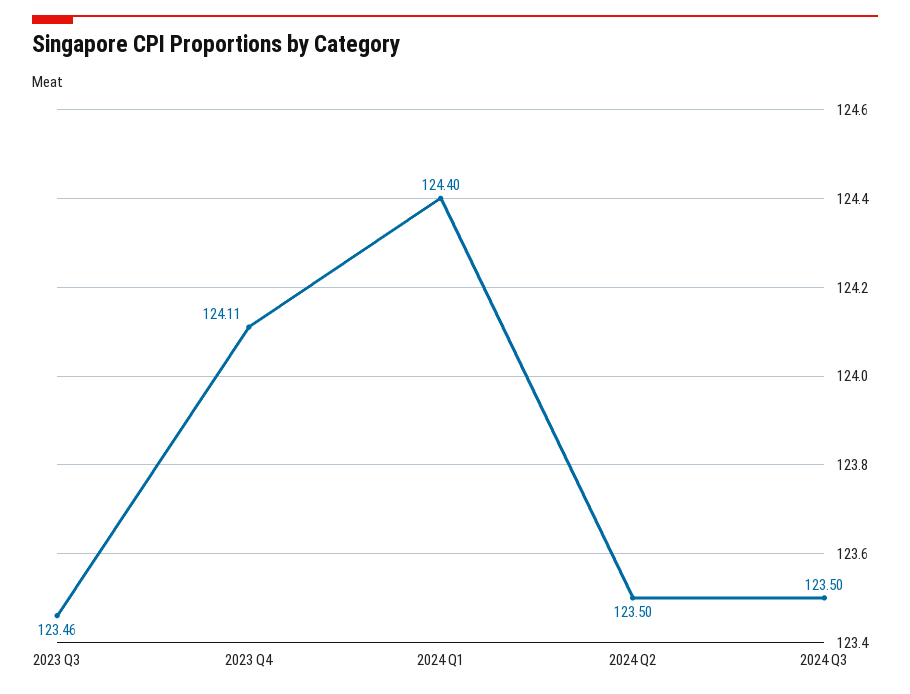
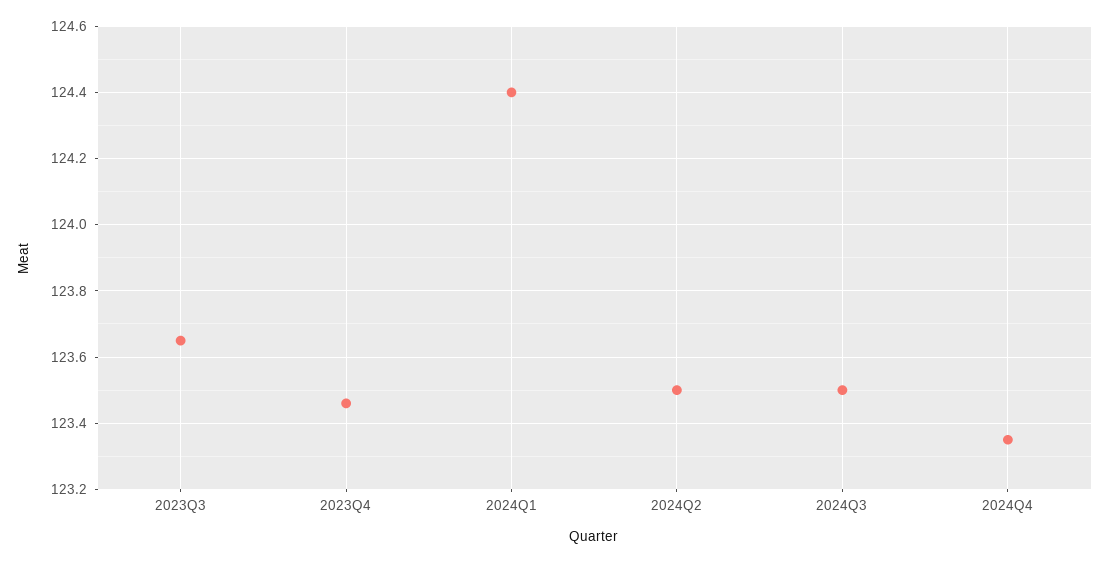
2023 Q3: 123.46 -> 123.65
2023 Q4: 124.11 -> 123.45
2024Q4: none -> 123.35

